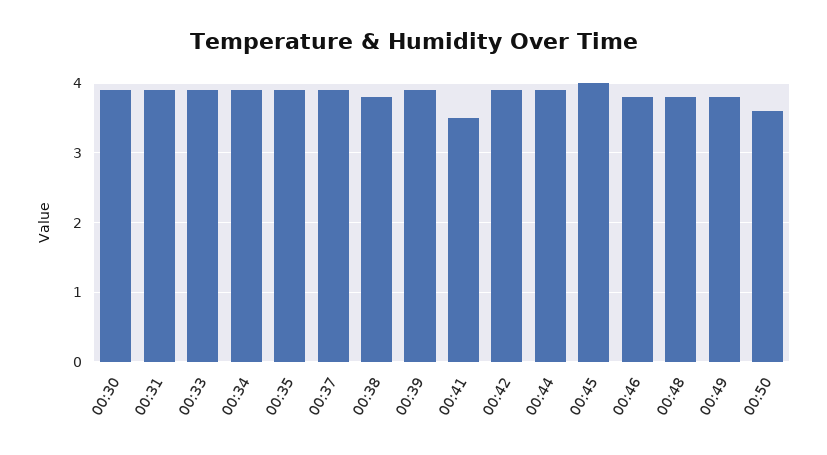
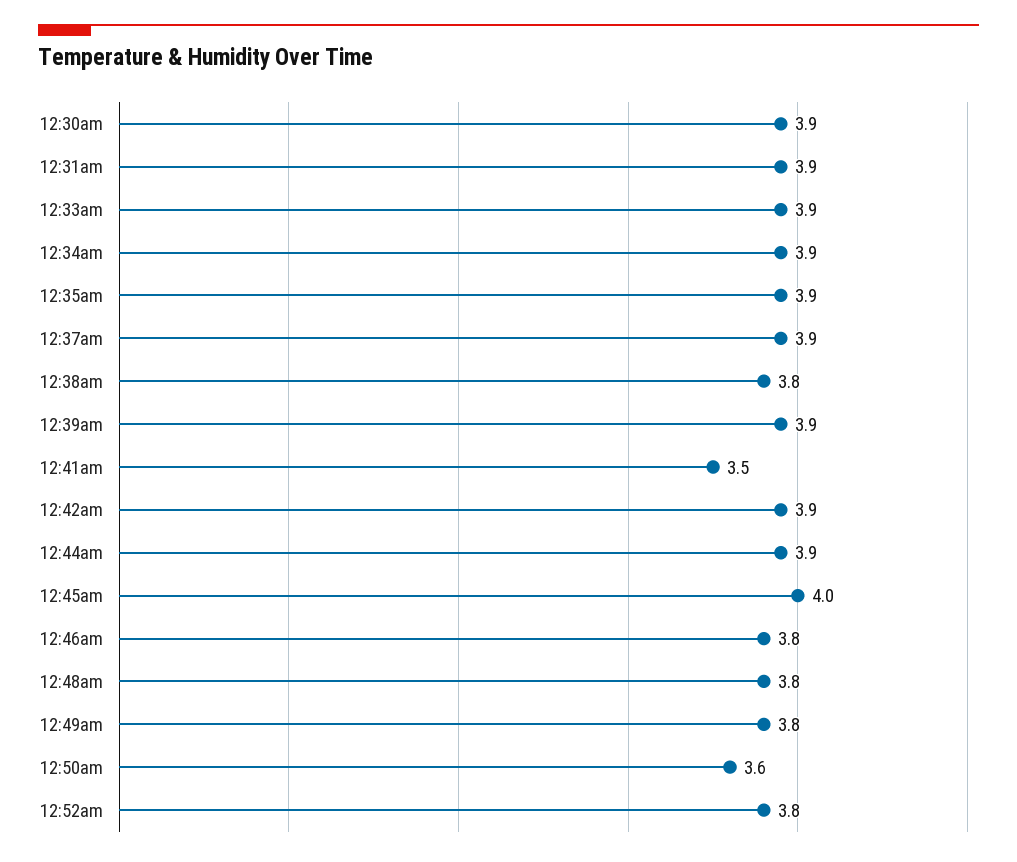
12:52am: none -> 3.8

